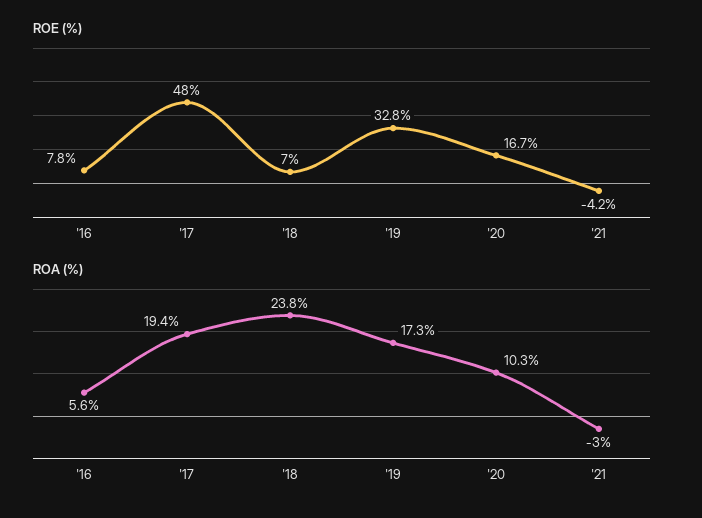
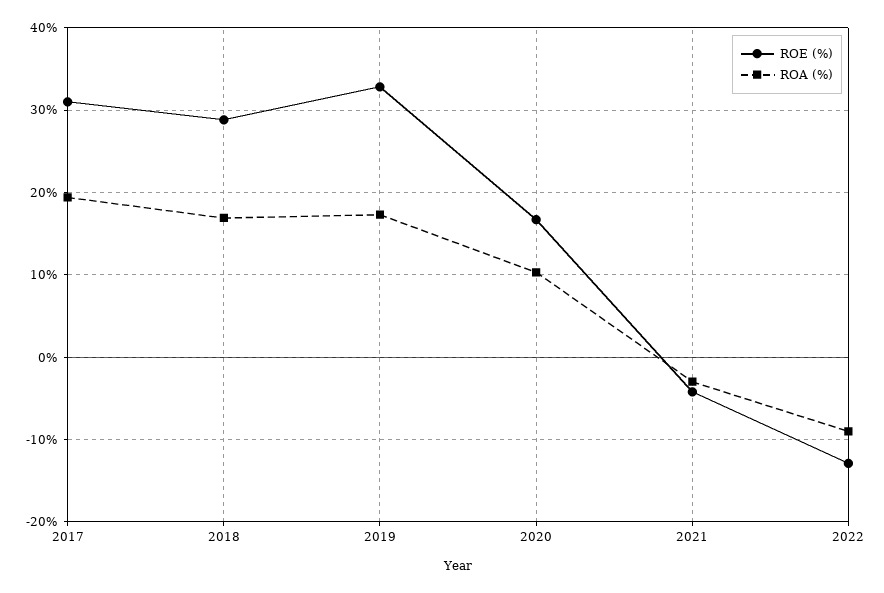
ROE (%), '16: 7.8 -> none
ROE (%), '17: 48 -> 31
ROE (%), '18: 7 -> 29
ROA (%), '16: 5.6 -> none
ROA (%), '18: 23.8 -> 17
ROE (%), 2022: none -> -13
ROA (%), 2022: none -> -9

